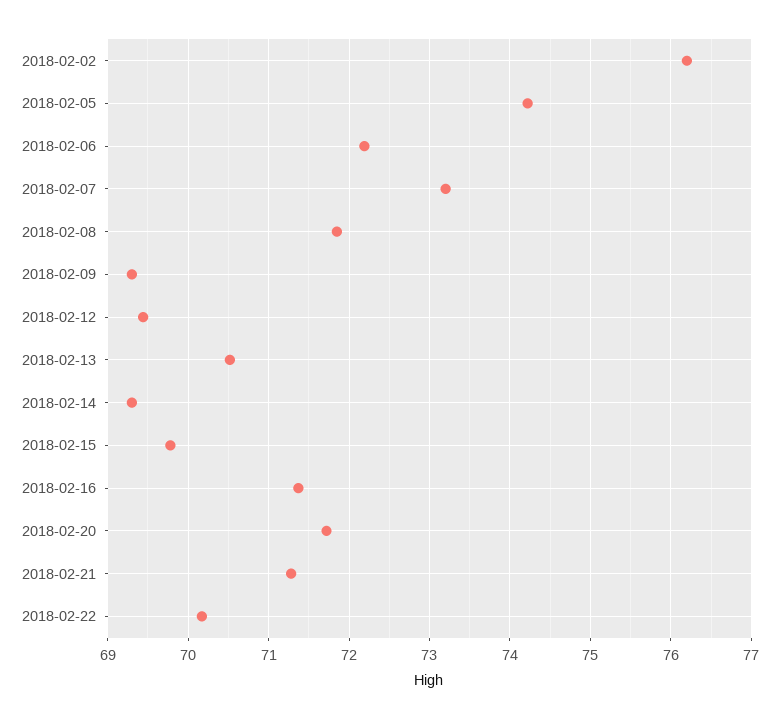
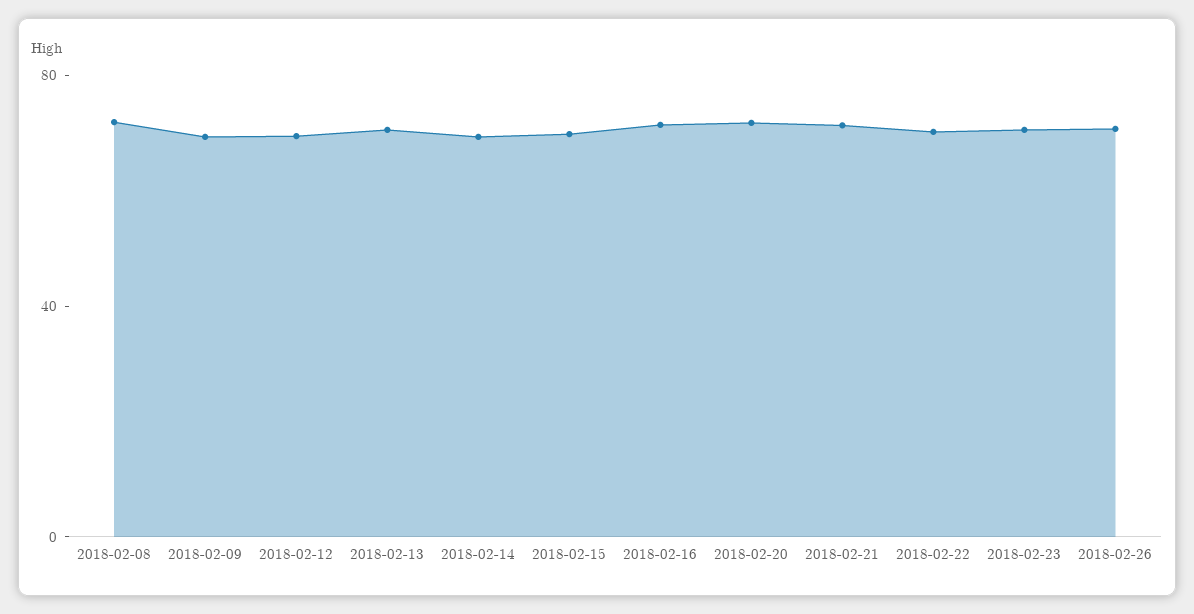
2018-02-02: 76.2 -> none
2018-02-05: 74.2 -> none
2018-02-06: 72.2 -> none
2018-02-07: 73.2 -> none
2018-02-23: none -> 70
2018-02-26: none -> 70

